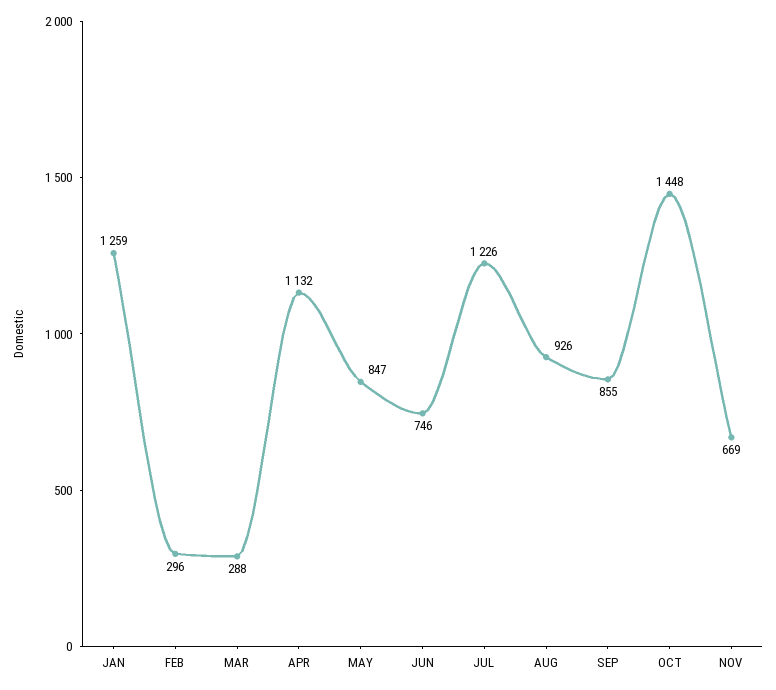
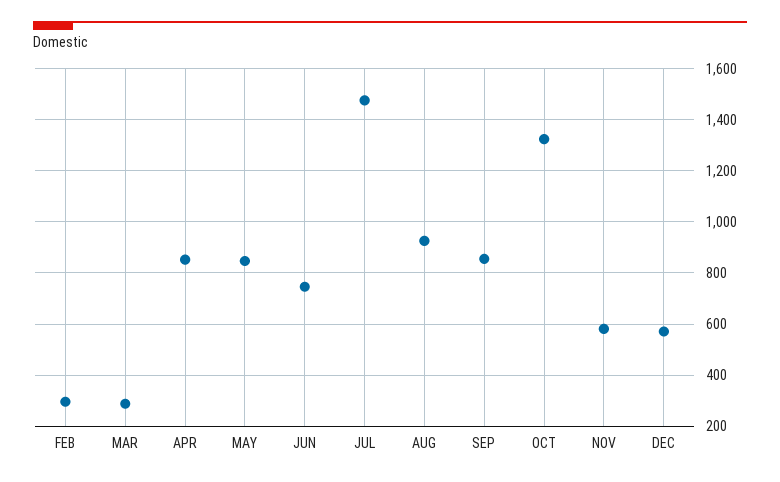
JAN: 1259 -> none
APR: 1132 -> 850
JUL: 1226 -> 1475
OCT: 1448 -> 1325
NOV: 669 -> 575
DEC: none -> 575

